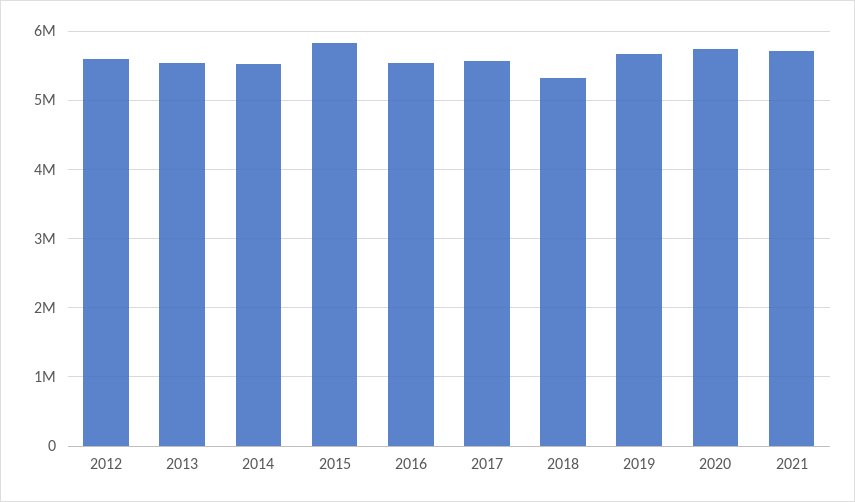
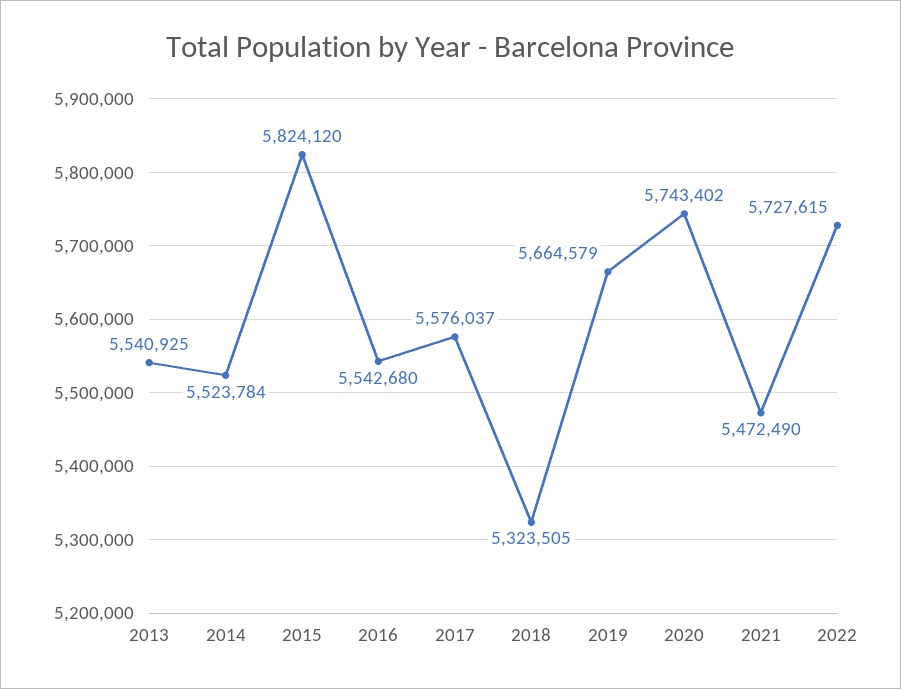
2012: 5600000 -> none
2021: 5700000 -> 5472490
2022: none -> 5727615

